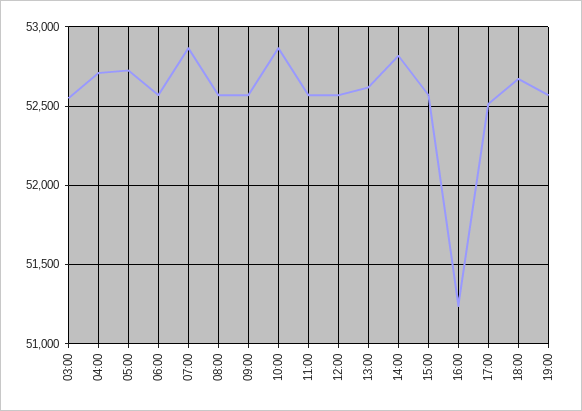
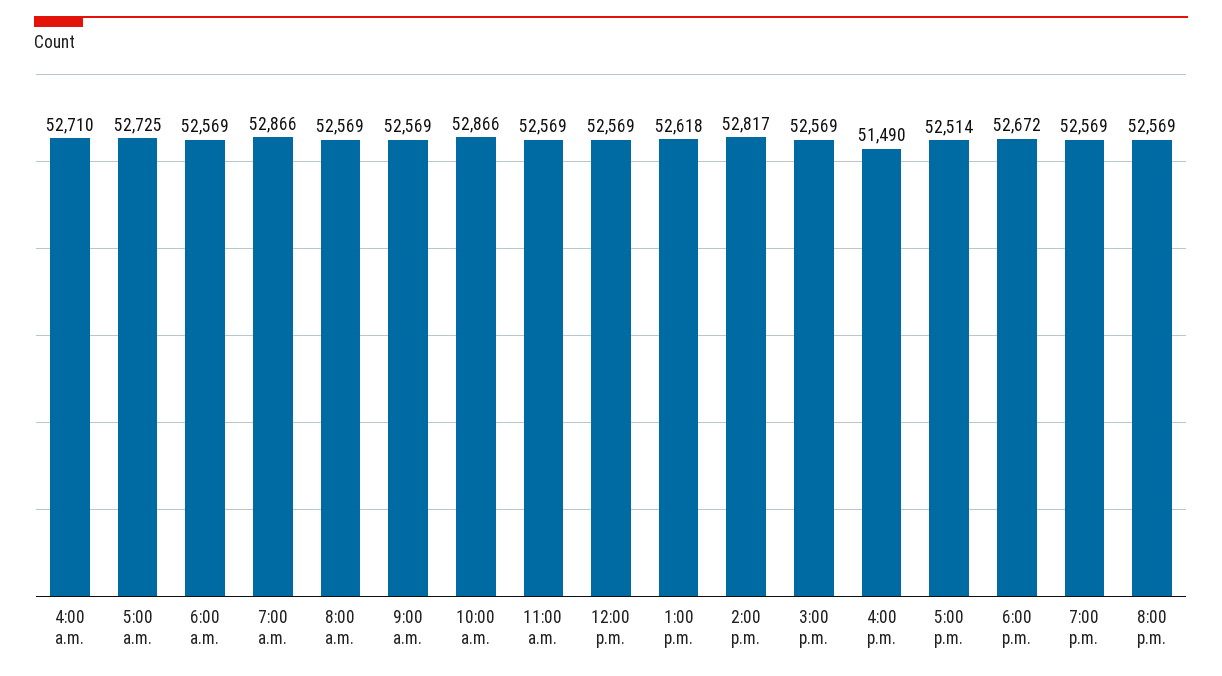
03:00: 52550 -> none
16:00: 51250 -> 51490
8:00 p.m.: none -> 52569

